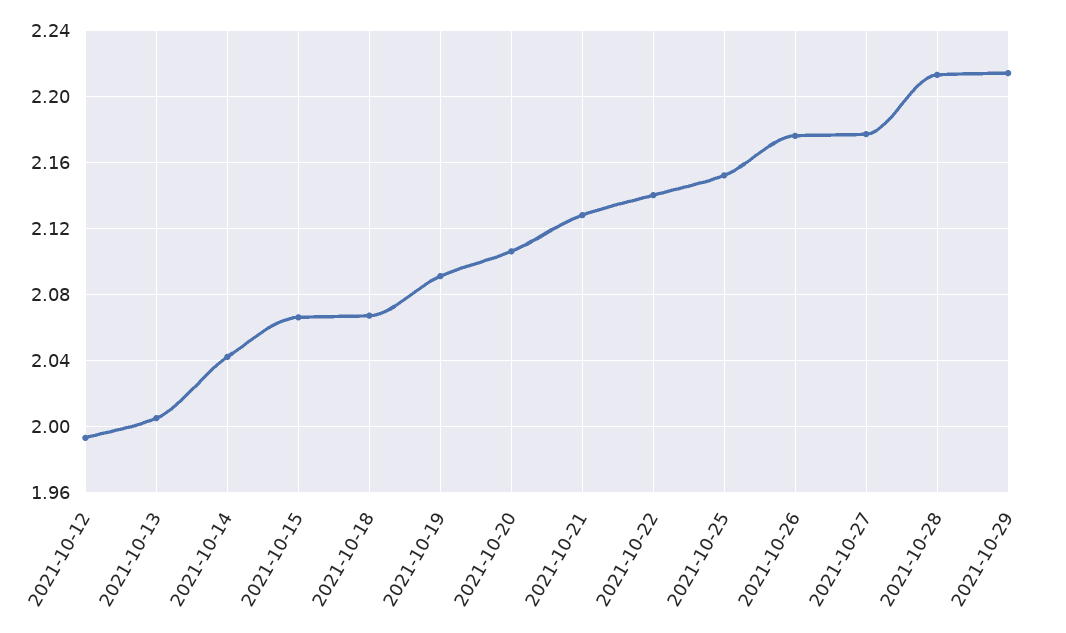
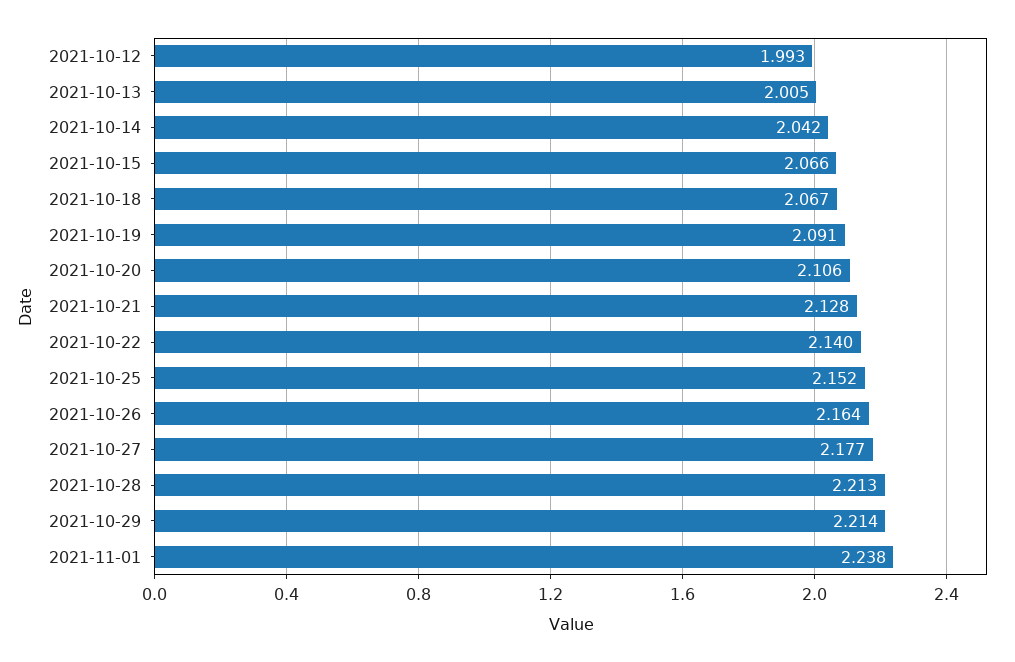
2021-10-26: 2.175 -> 2.164
2021-11-01: none -> 2.238

